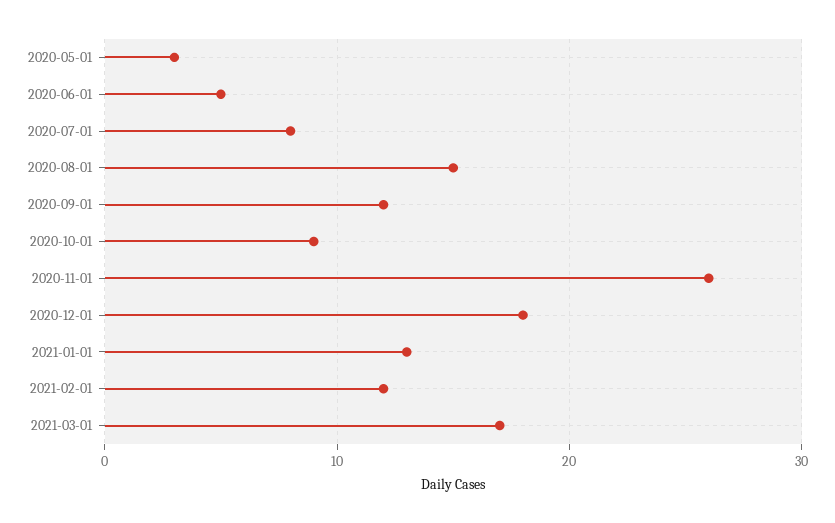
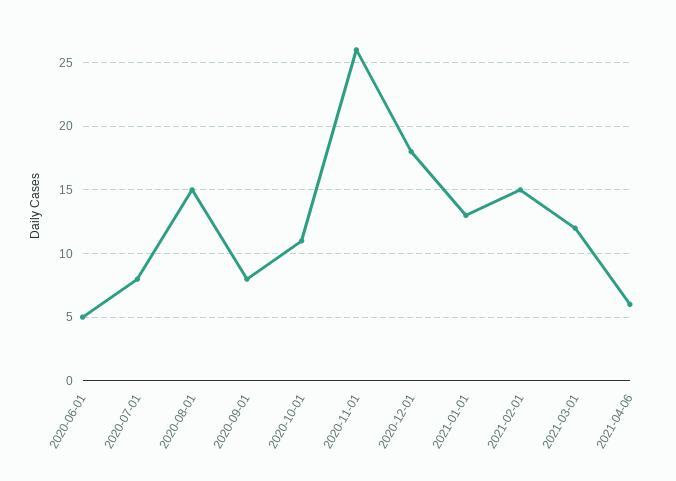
2020-05-01: 3 -> none
2020-09-01: 12 -> 8
2020-10-01: 9 -> 11
2021-02-01: 12 -> 15
2021-03-01: 17 -> 12
2021-04-06: none -> 6

